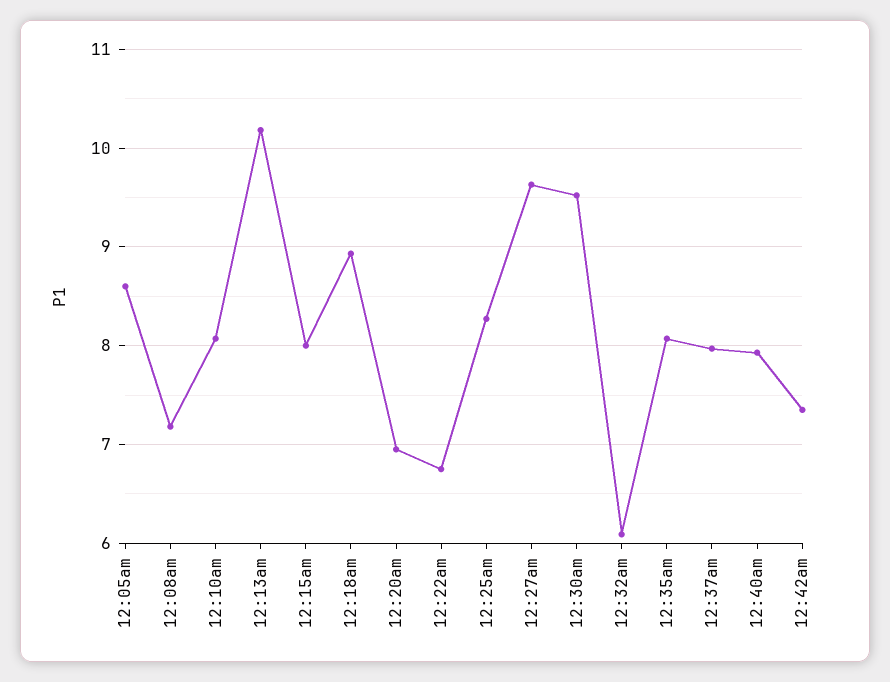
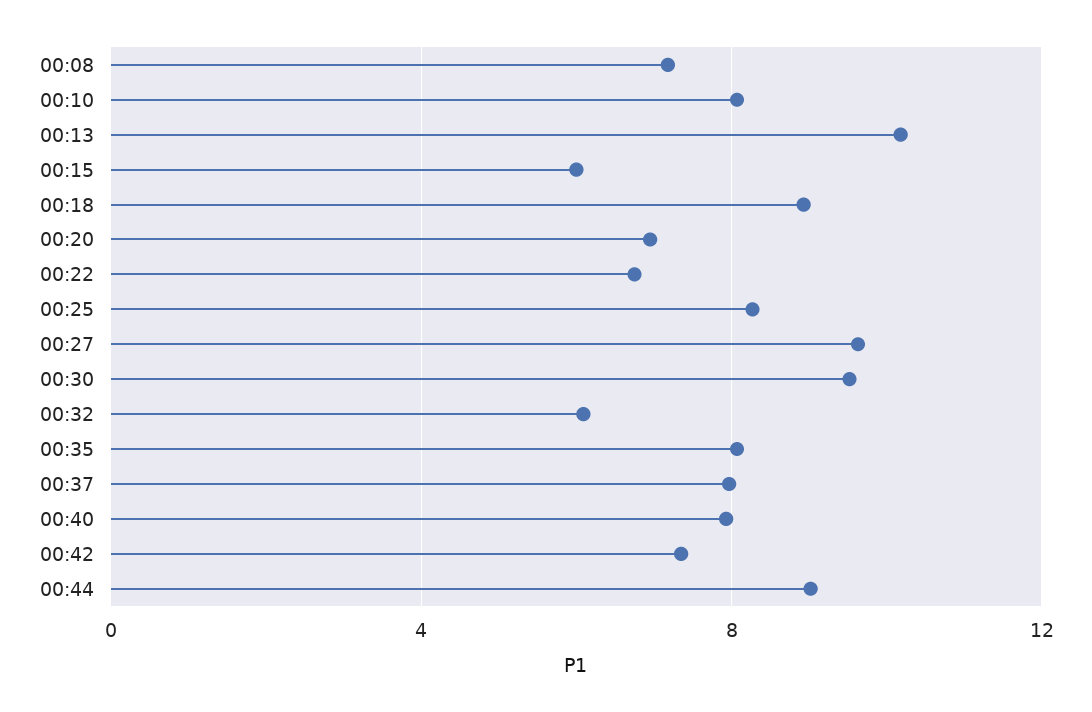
12:05am: 8.6 -> none
12:15am: 8 -> 6
00:44: none -> 9

